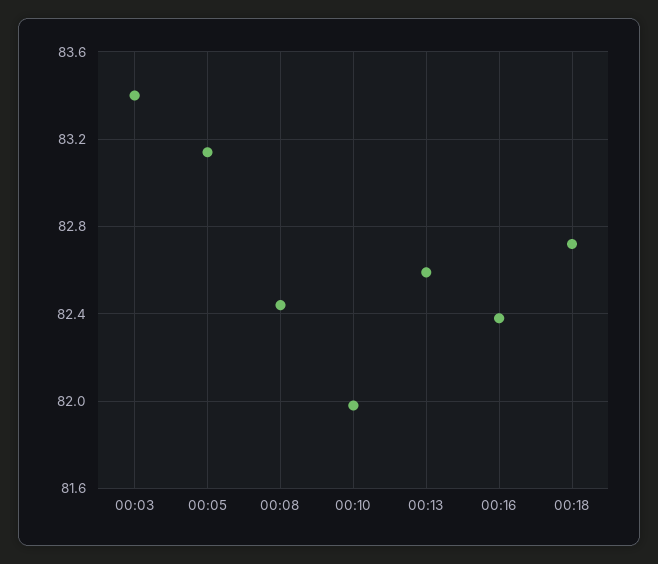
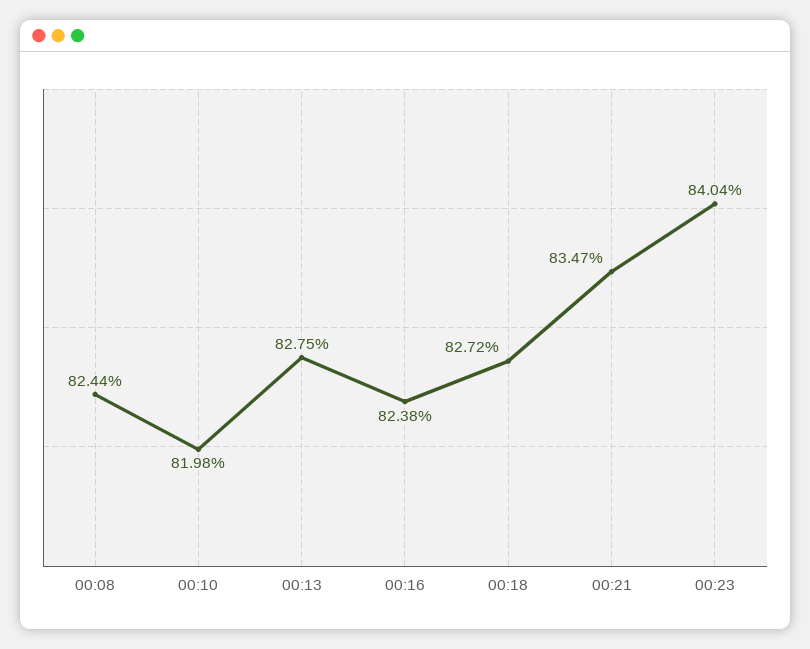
00:03: 83.4 -> none
00:05: 83.15 -> none
00:13: 82.6 -> 82.75
00:21: none -> 83.47
00:23: none -> 84.04

